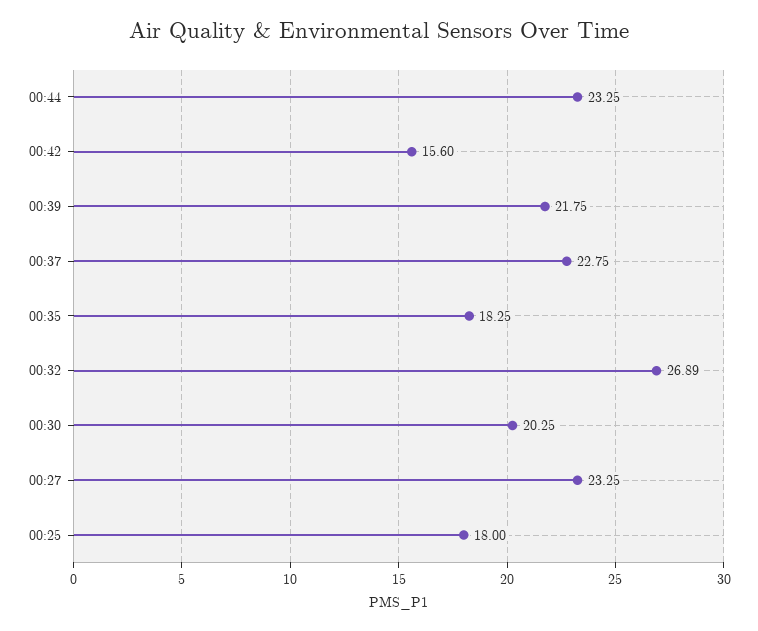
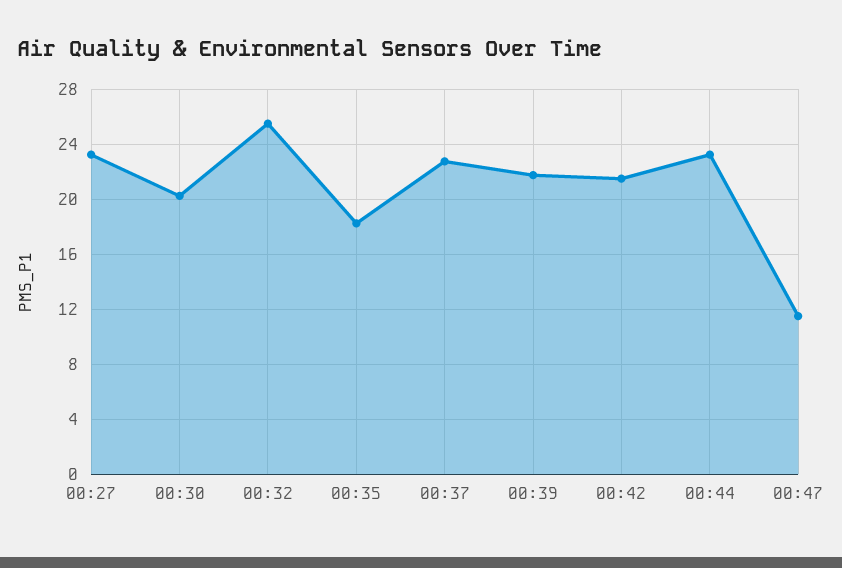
00:42: 15.6 -> 21.5
00:32: 26.89 -> 25.5
00:25: 18 -> none
00:47: none -> 11.5

